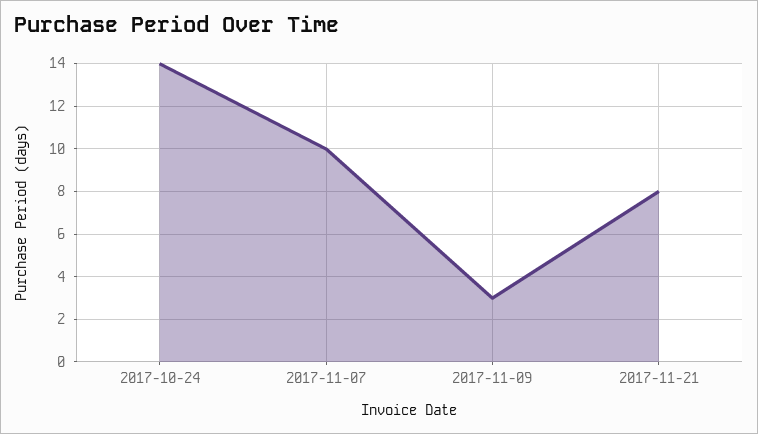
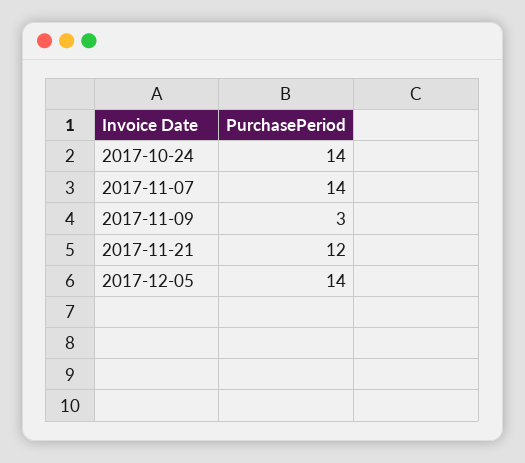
2017-11-07: 10 -> 14
2017-11-21: 8 -> 12
2017-12-05: none -> 14

